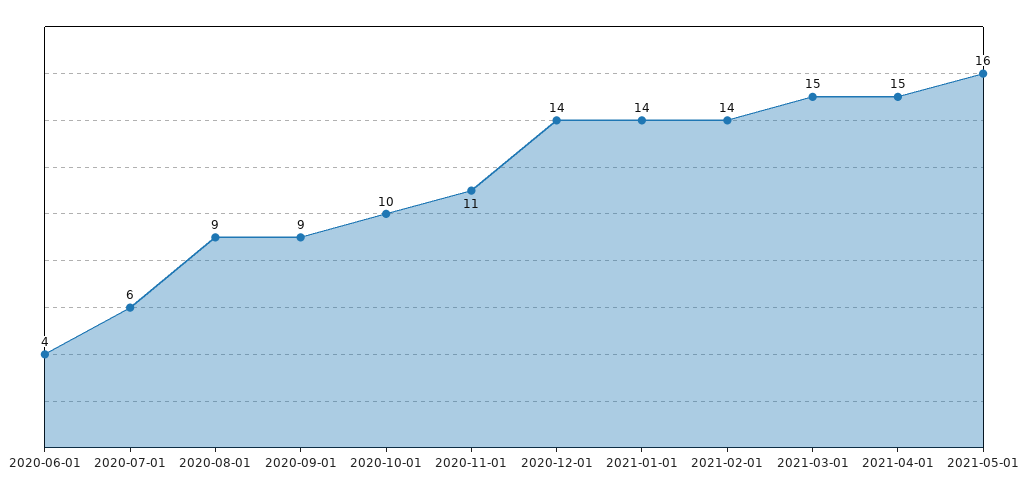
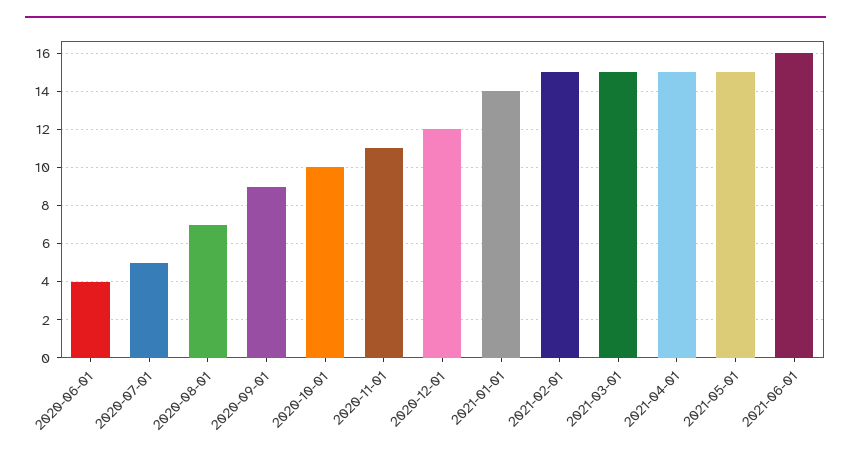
2020-07-01: 6 -> 5
2020-08-01: 9 -> 7
2020-12-01: 14 -> 12
2021-02-01: 14 -> 15
2021-05-01: 16 -> 15
2021-06-01: none -> 16

